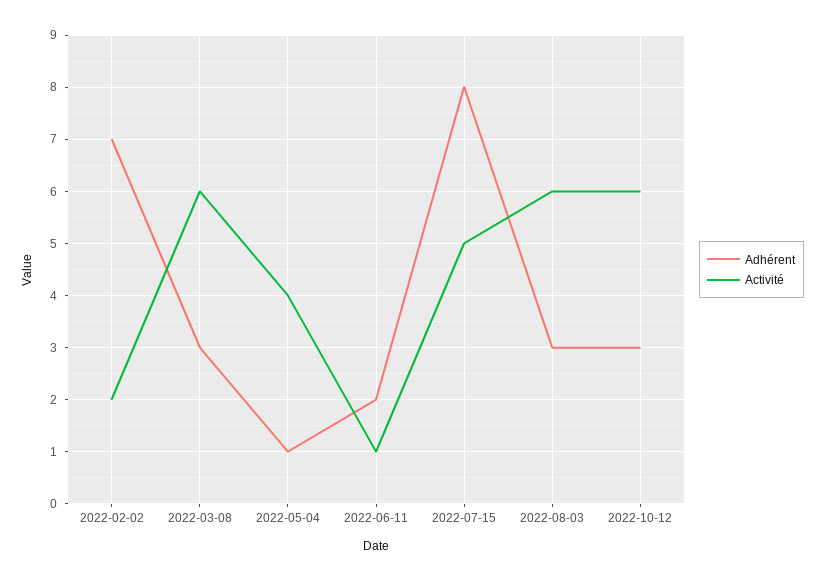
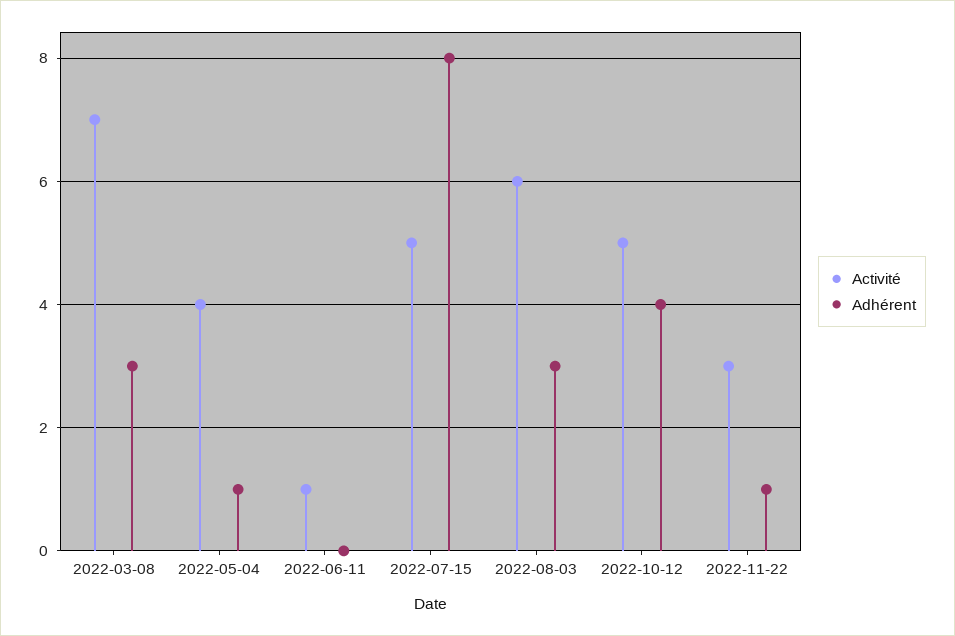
Adhérent, 2022-02-02: 7 -> none
Activité, 2022-02-02: 2 -> none
Activité, 2022-03-08: 6 -> 7
Adhérent, 2022-06-11: 2 -> 0
Adhérent, 2022-10-12: 3 -> 4
Activité, 2022-10-12: 6 -> 5
Activité, 2022-11-22: none -> 3
Adhérent, 2022-11-22: none -> 1

